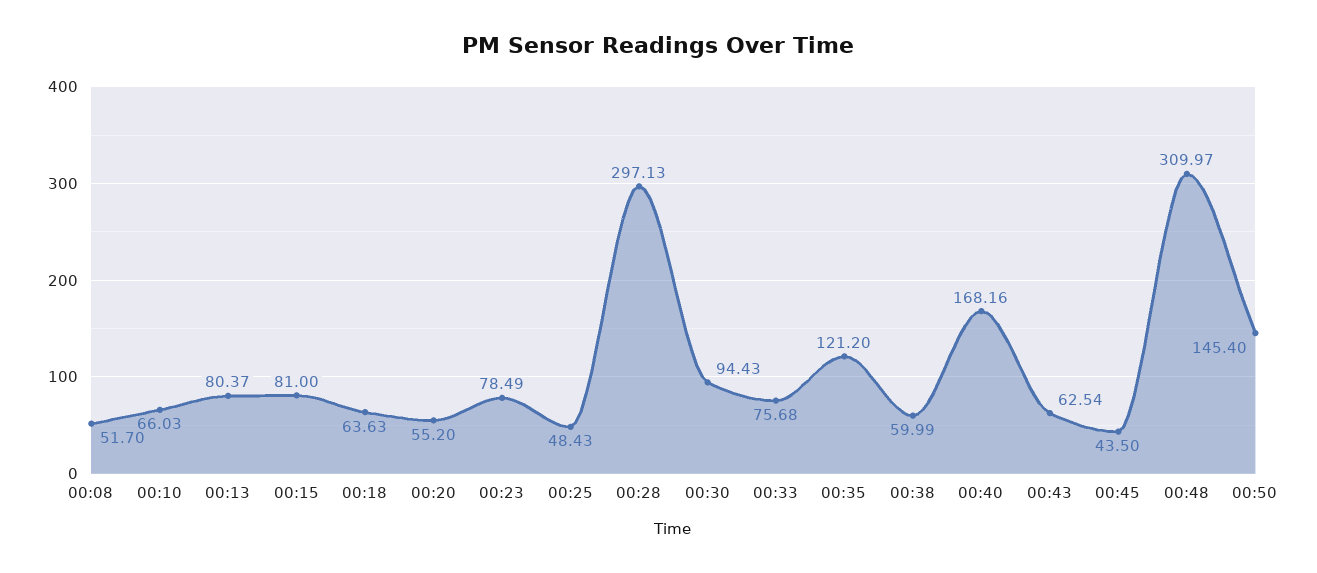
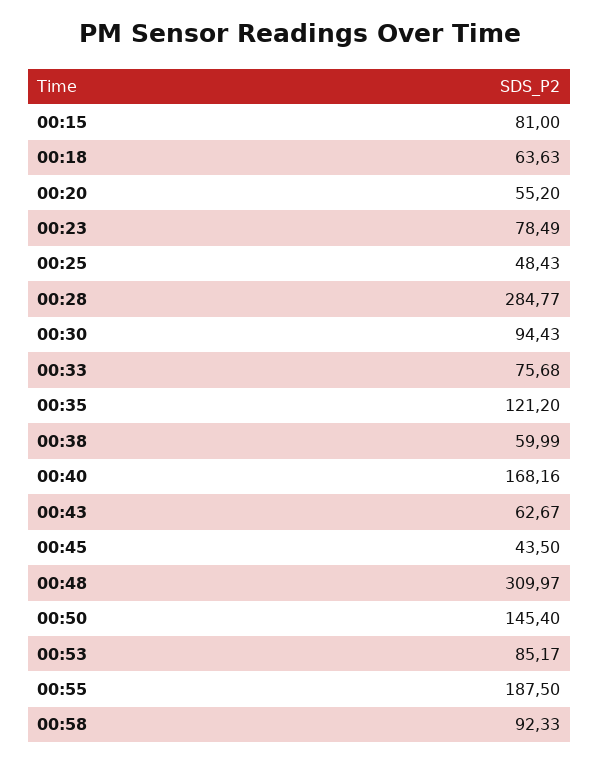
00:08: 51.7 -> none
00:10: 66.03 -> none
00:13: 80.37 -> none
00:28: 297.13 -> 284.77
00:43: 62.54 -> 62.67
00:53: none -> 85.17
00:55: none -> 187.5
00:58: none -> 92.33

